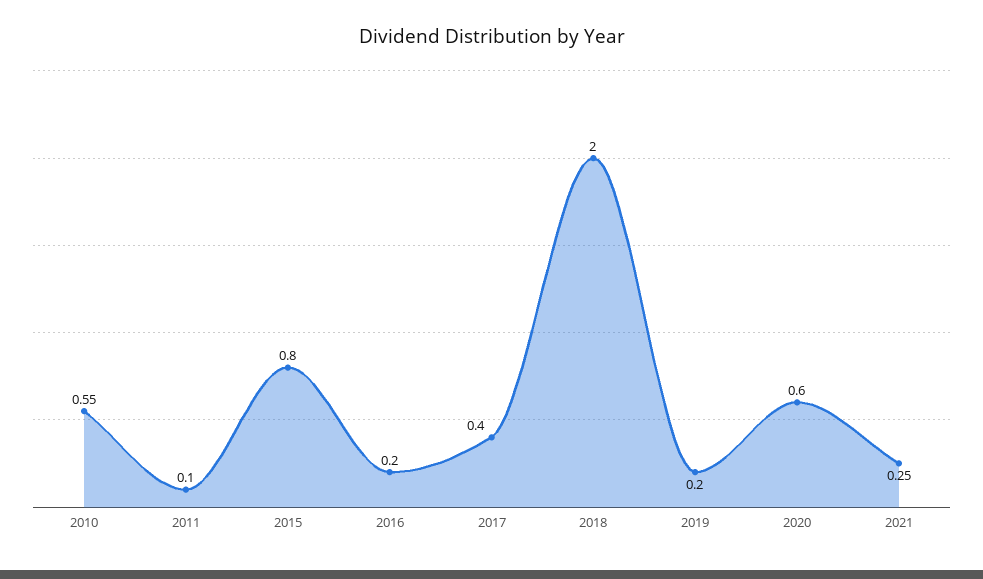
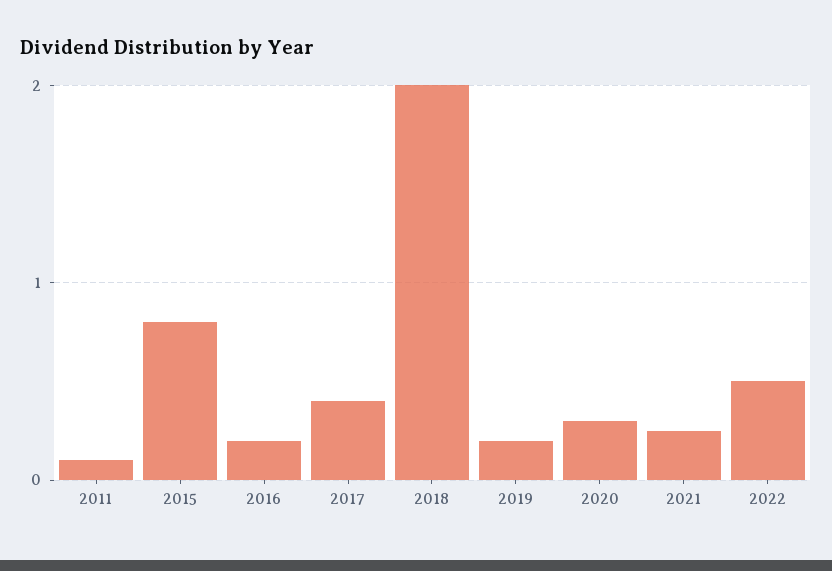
2010: 0.55 -> none
2020: 0.6 -> 0.3
2022: none -> 0.5

